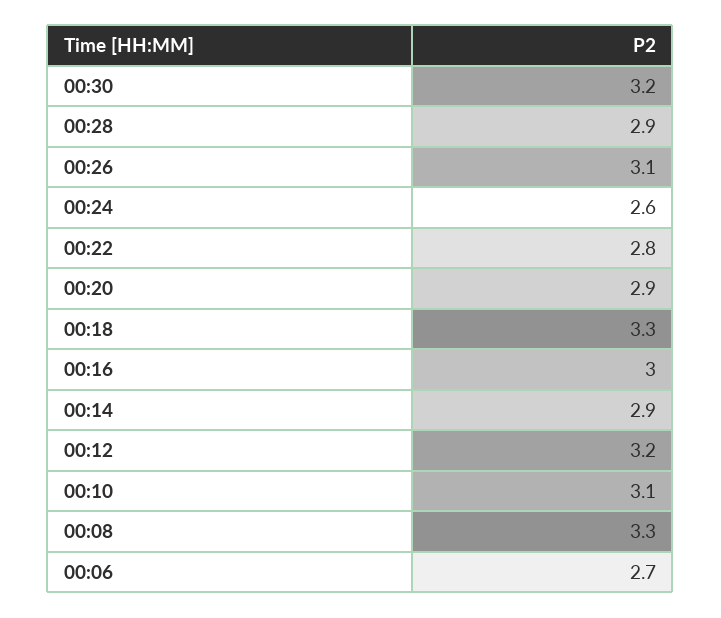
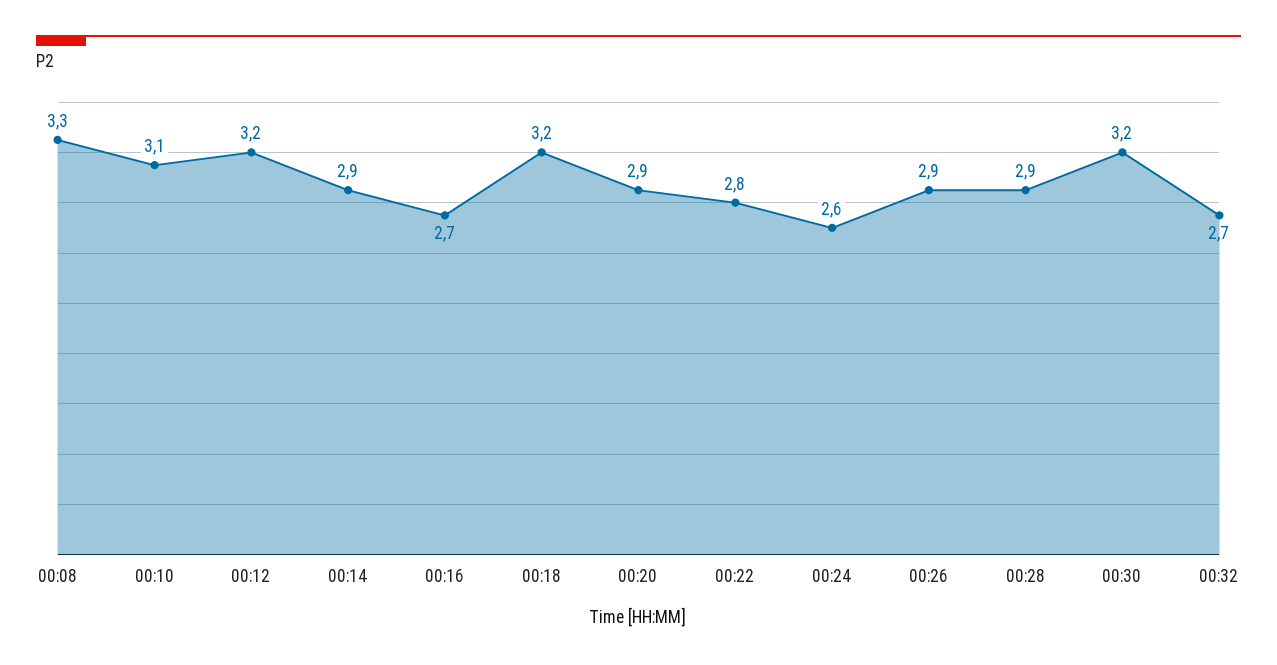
00:26: 3.1 -> 2.9
00:18: 3.3 -> 3.2
00:16: 3 -> 2.7
00:06: 2.7 -> none
00:32: none -> 2.7

